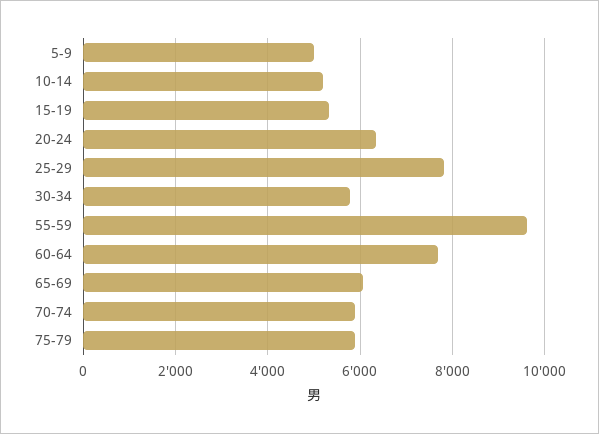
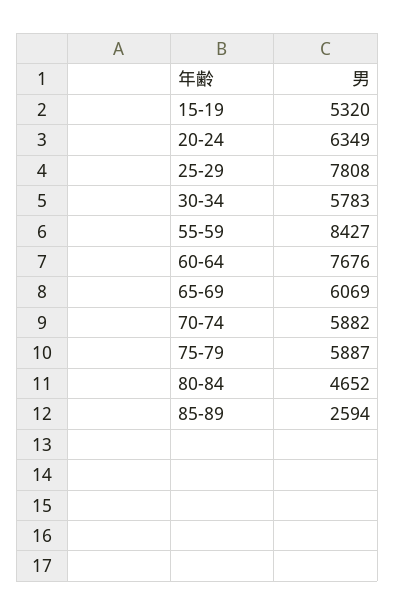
5-9: 5000 -> none
10-14: 5200 -> none
55-59: 9600 -> 8427
80-84: none -> 4652
85-89: none -> 2594

